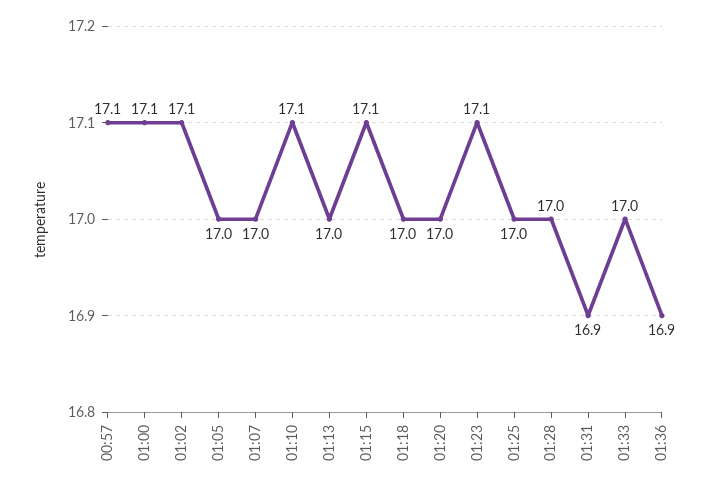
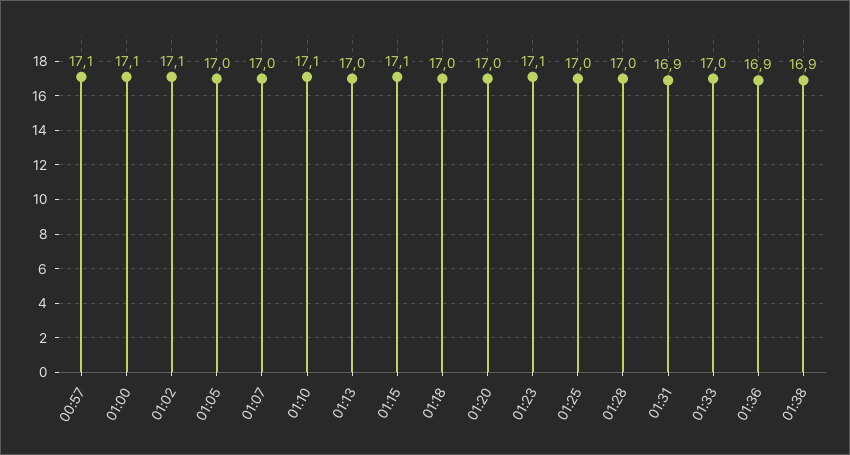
01:38: none -> 16.9

